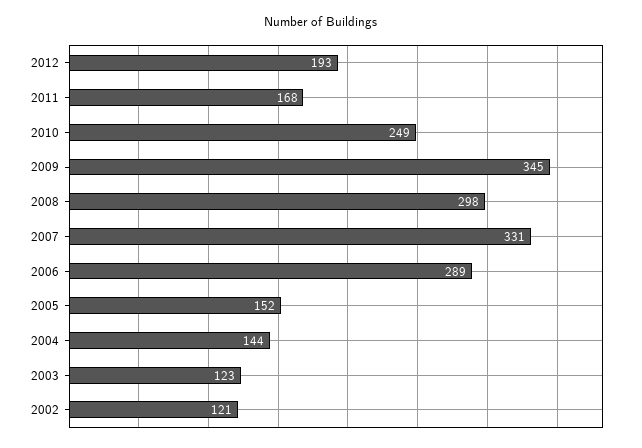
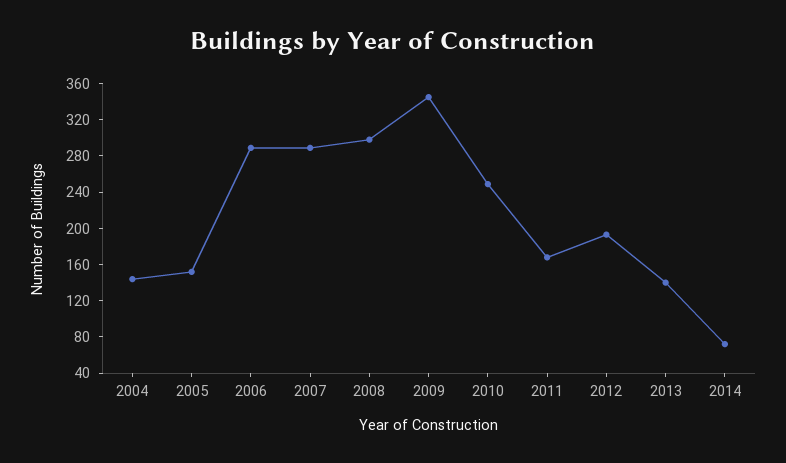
2007: 331 -> 290
2003: 123 -> none
2002: 121 -> none
2013: none -> 140
2014: none -> 70

